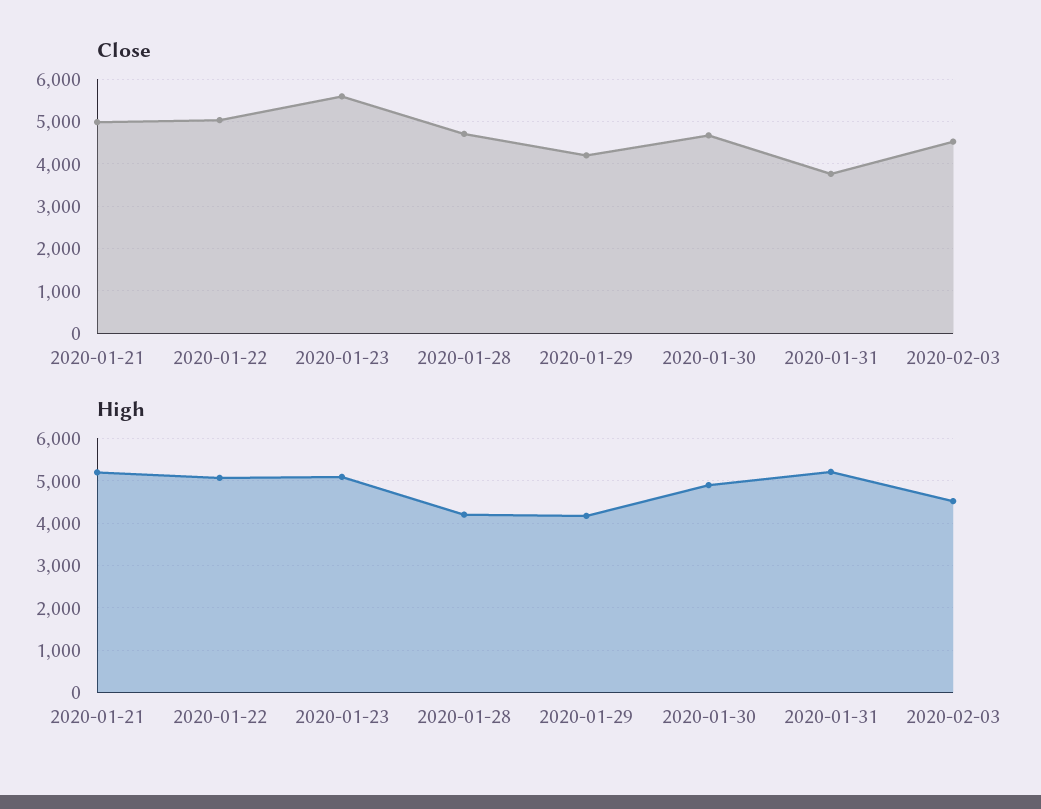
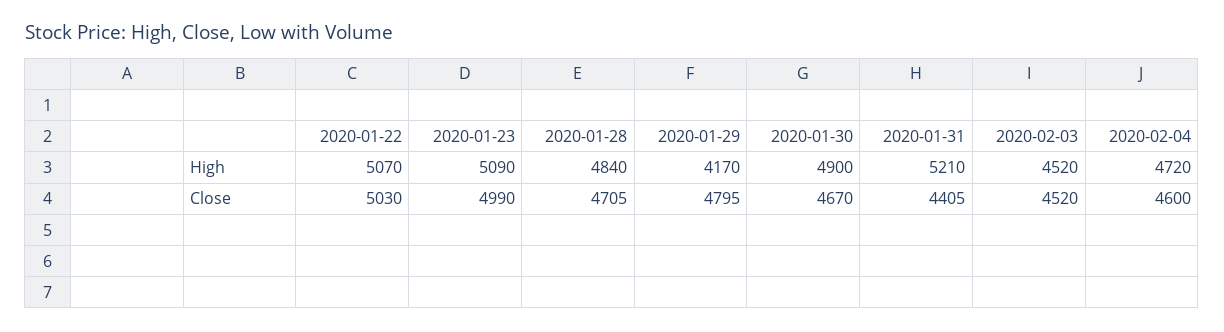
Close, 2020-01-21: 5000 -> none
Close, 2020-01-23: 5600 -> 4990
Close, 2020-01-29: 4200 -> 4795
Close, 2020-01-31: 3800 -> 4405
High, 2020-01-21: 5200 -> none
High, 2020-01-28: 4200 -> 4840
High, 2020-02-04: none -> 4720
Close, 2020-02-04: none -> 4600

